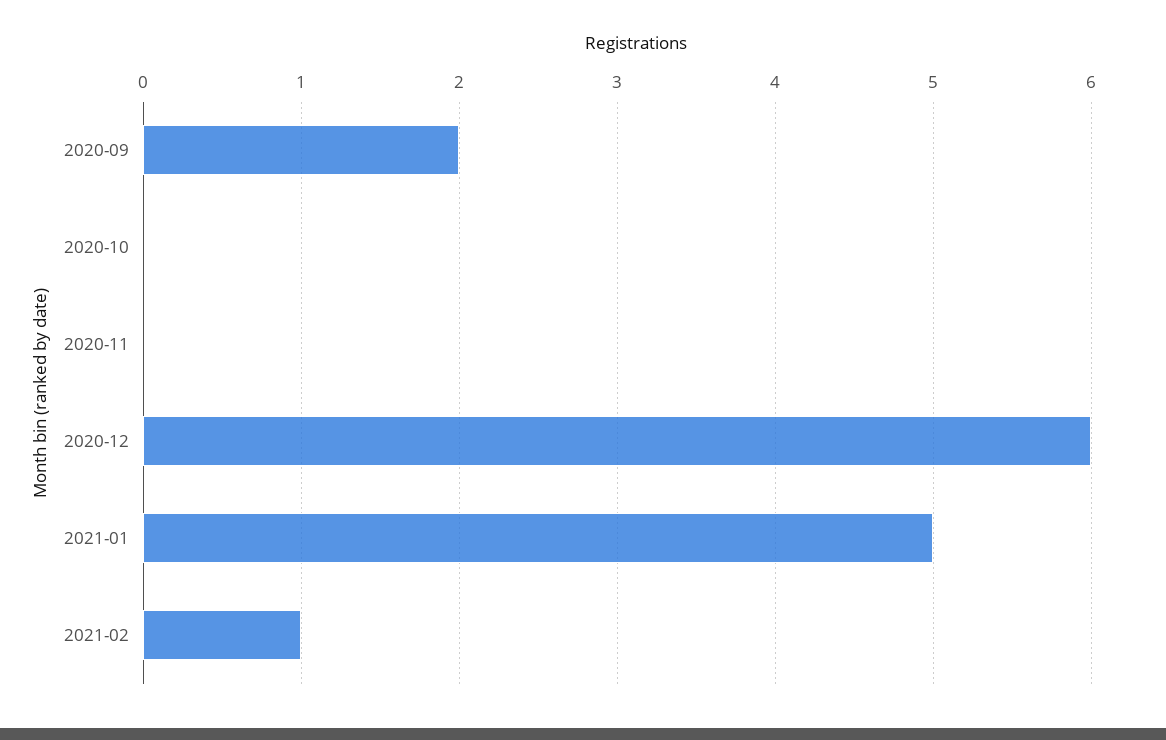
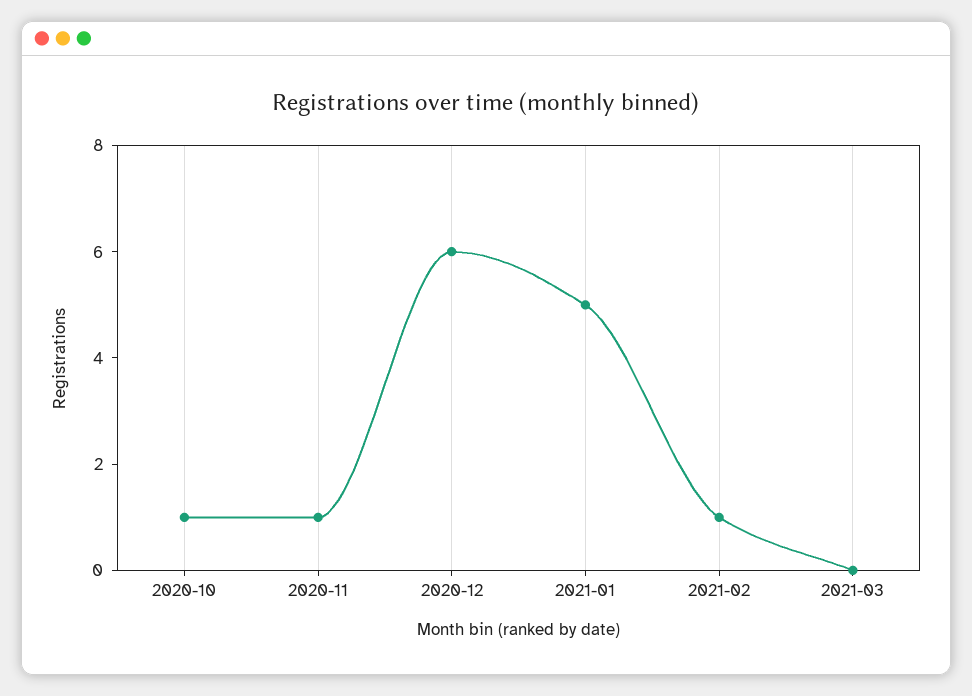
2020-09: 2 -> none
2020-10: 0 -> 1
2020-11: 0 -> 1
2021-03: none -> 0

